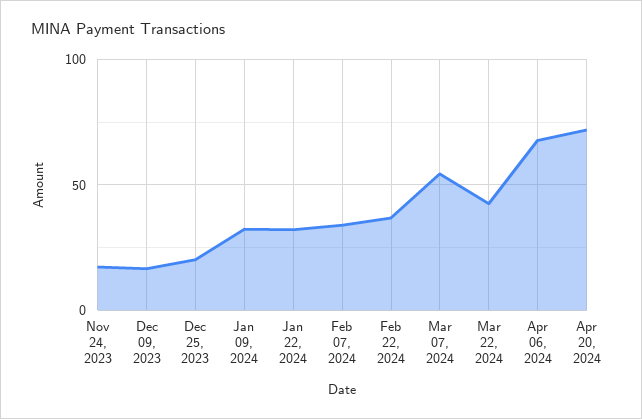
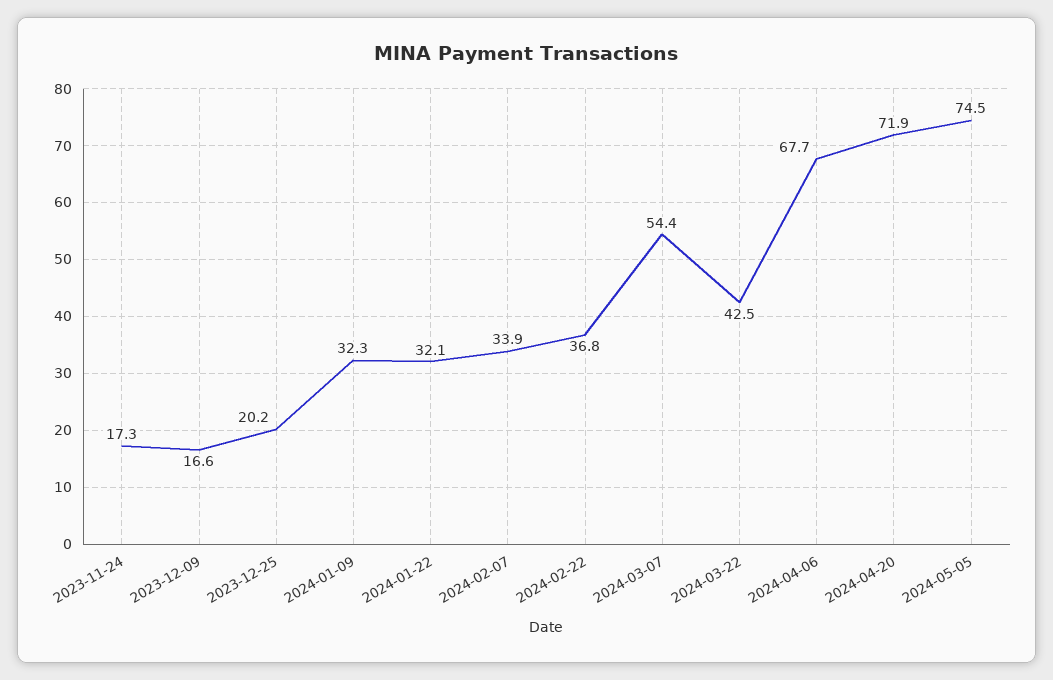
2024-05-05: none -> 74.5

